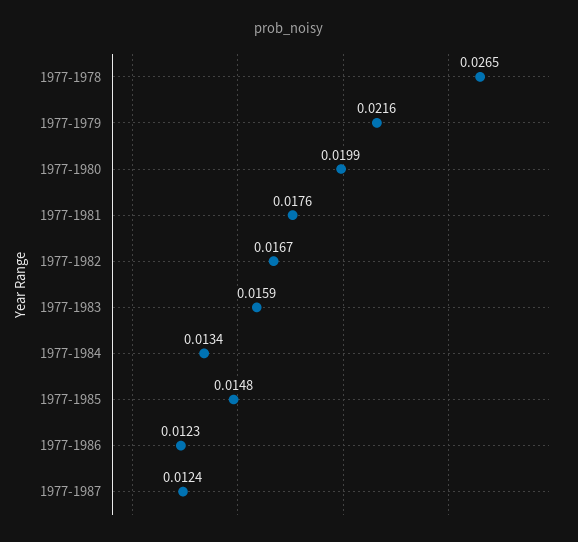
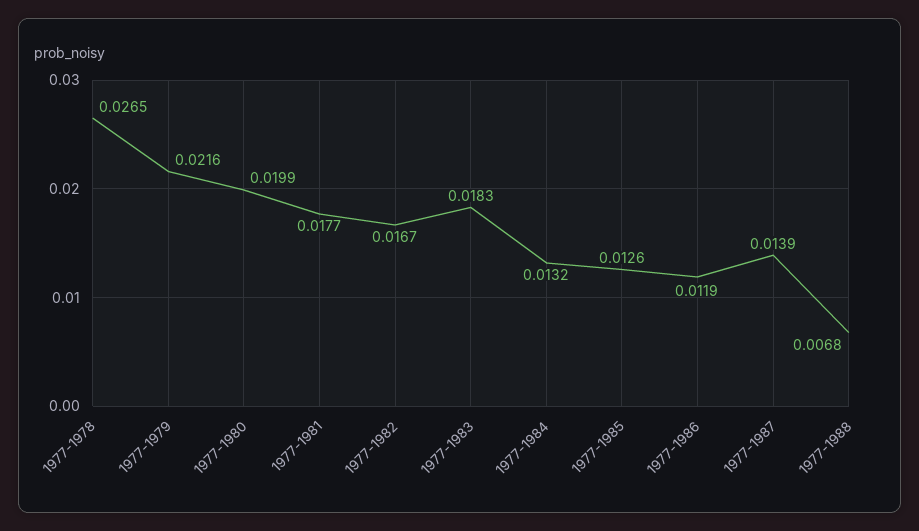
1977-1981: 0.0176 -> 0.0177
1977-1983: 0.0159 -> 0.0183
1977-1984: 0.0134 -> 0.0132
1977-1985: 0.0148 -> 0.0126
1977-1986: 0.0123 -> 0.0119
1977-1987: 0.0124 -> 0.0139
1977-1988: none -> 0.0068

